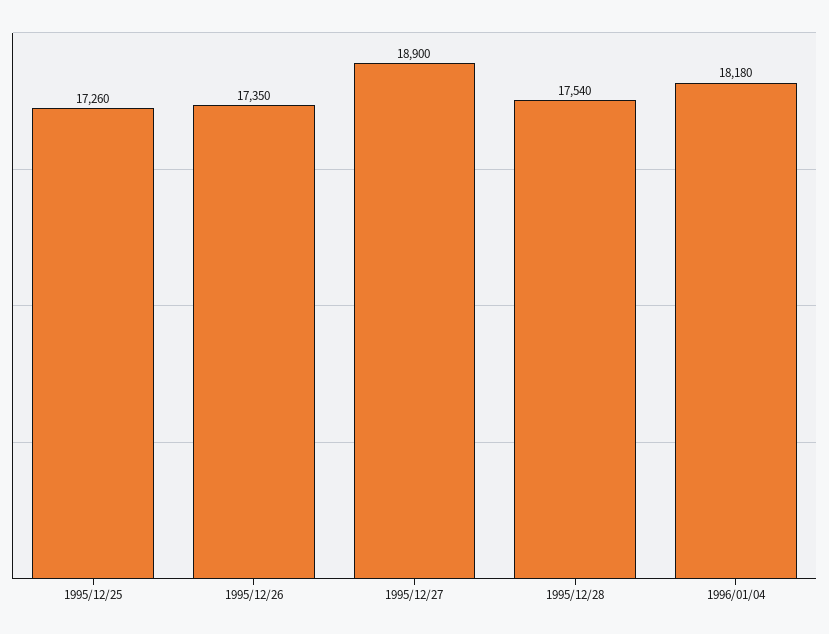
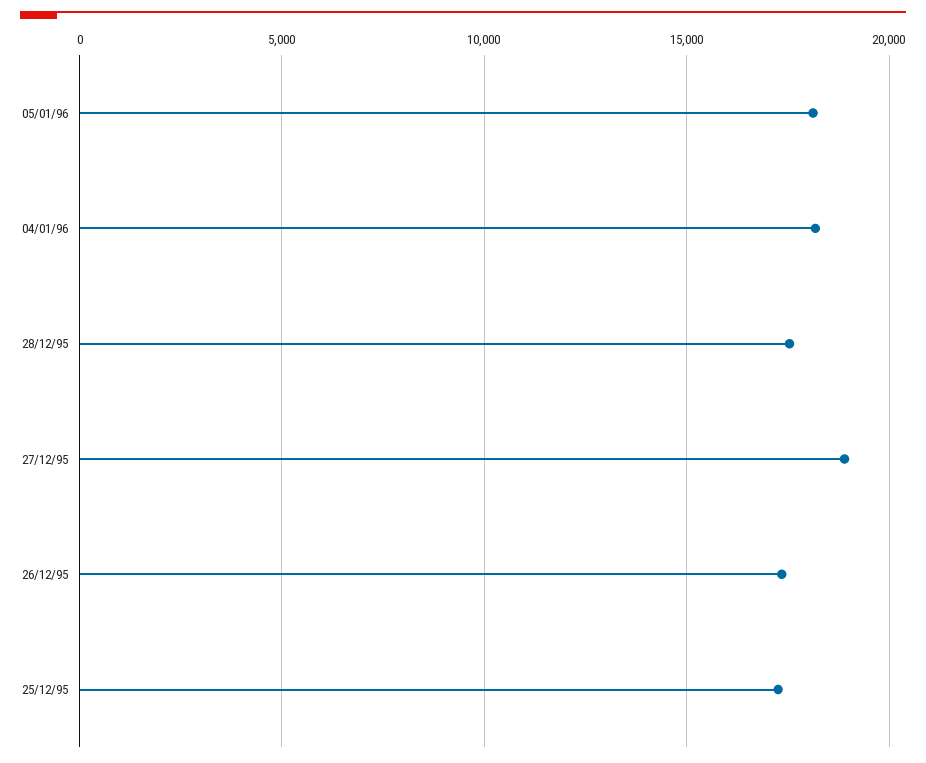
05/01/96: none -> 18000

